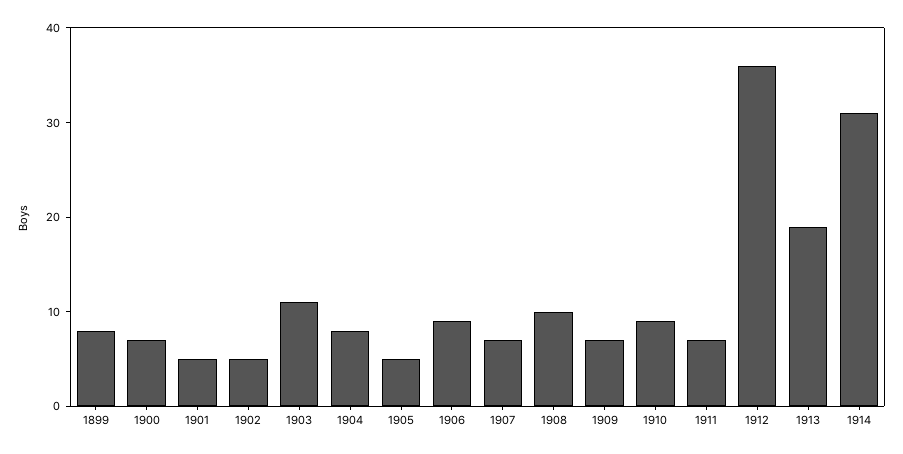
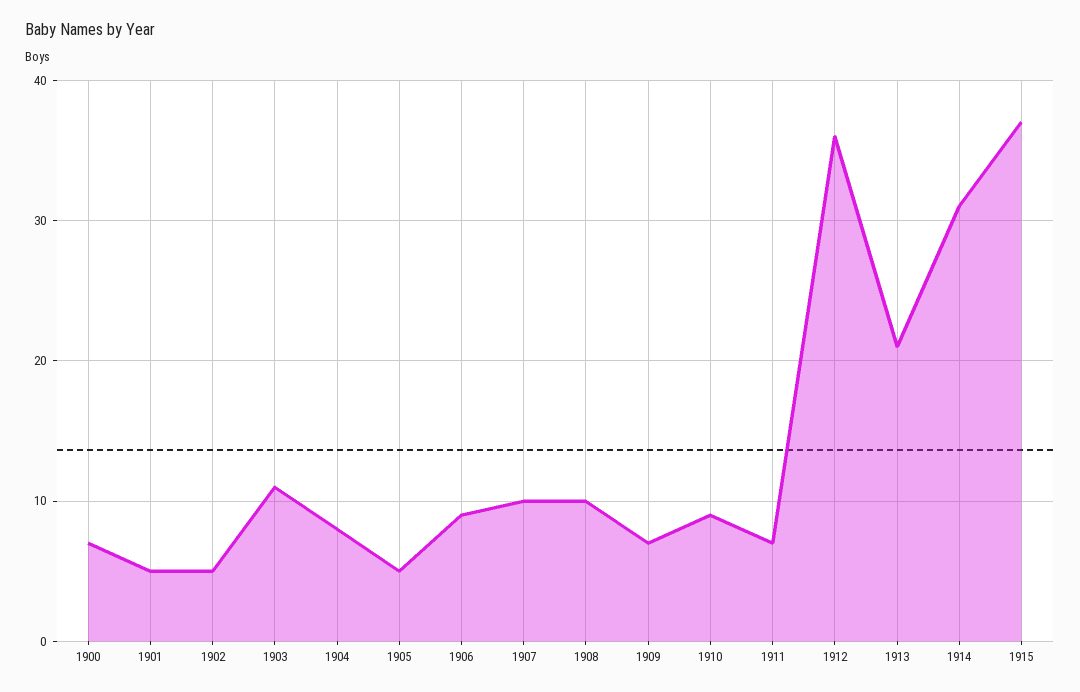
1899: 8 -> none
1907: 7 -> 10
1913: 19 -> 21
1915: none -> 37

